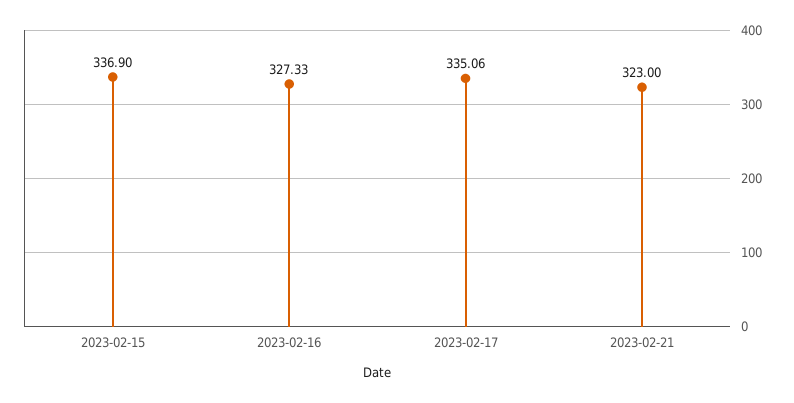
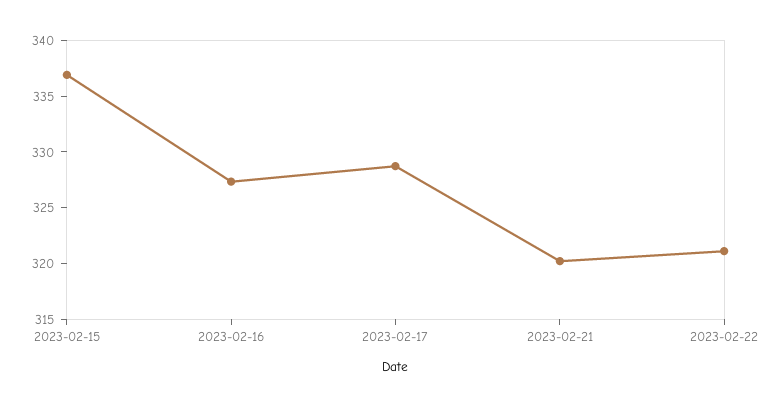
2023-02-17: 335.06 -> 329
2023-02-21: 323 -> 320
2023-02-22: none -> 321

